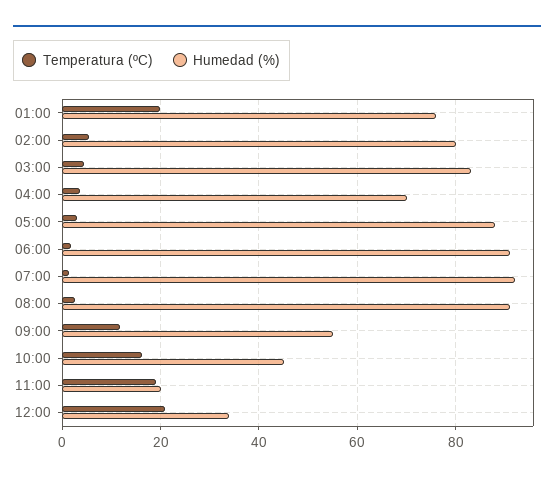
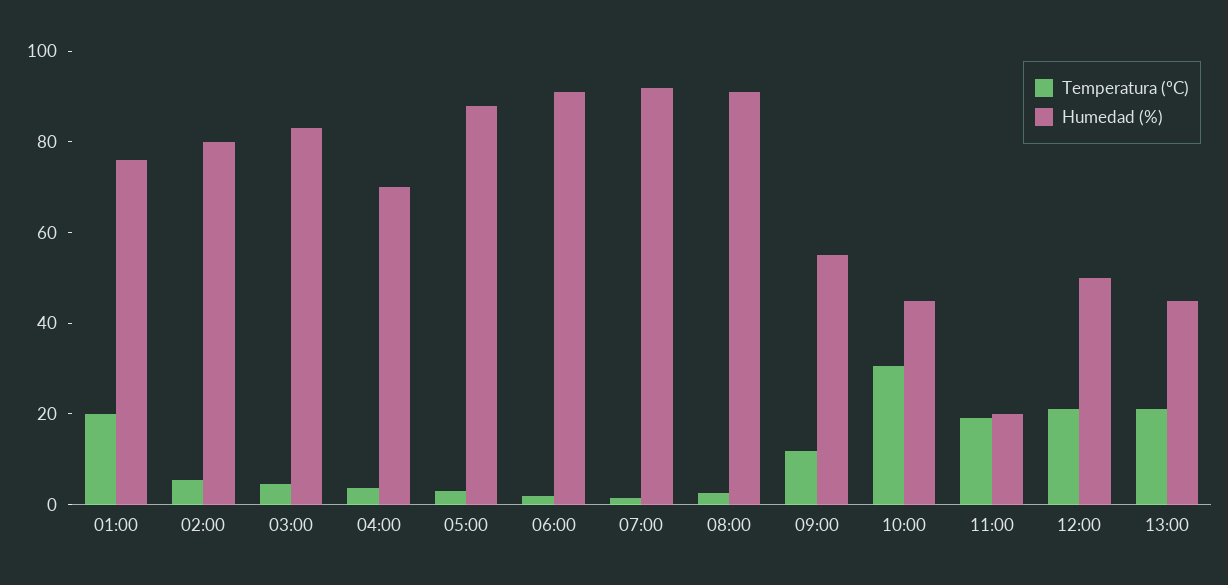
Temperatura (ºC), 10:00: 16 -> 30
Humedad (%), 12:00: 34 -> 50
Temperatura (ºC), 13:00: none -> 20
Humedad (%), 13:00: none -> 45

